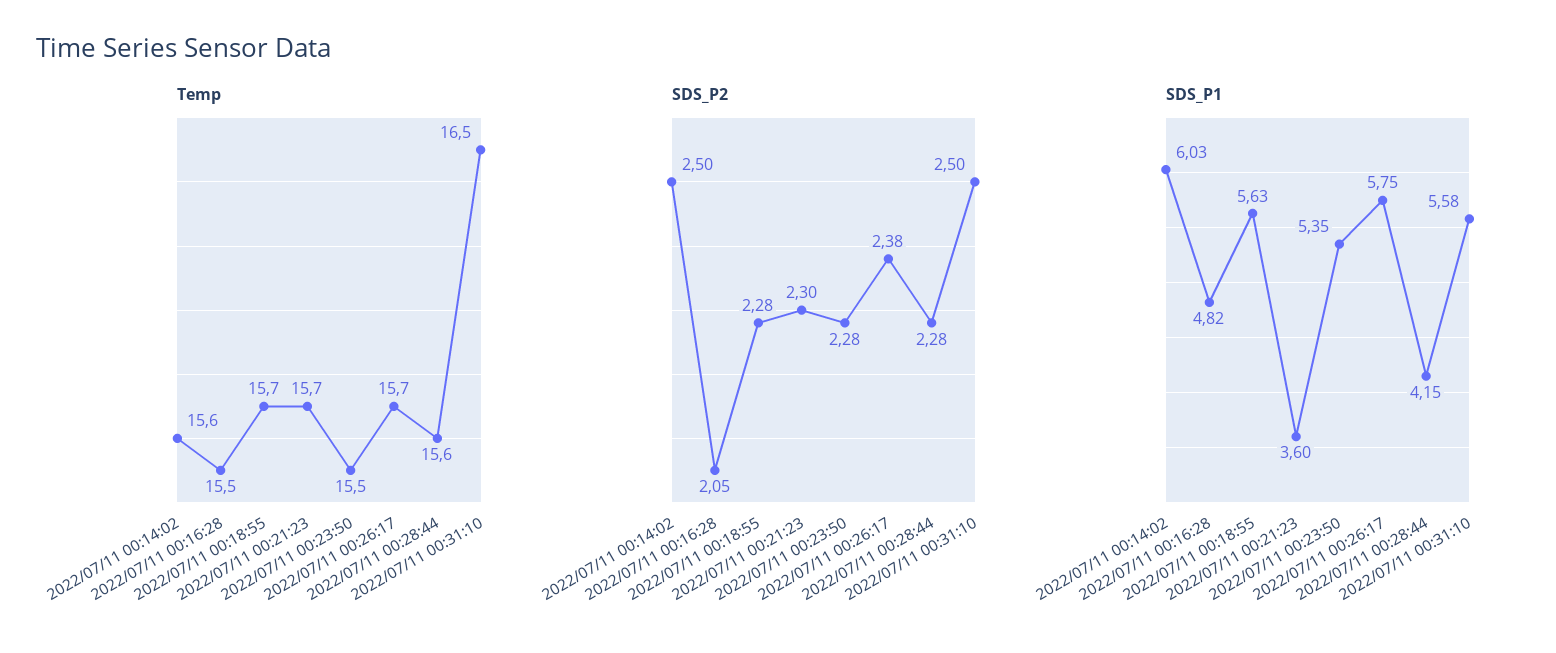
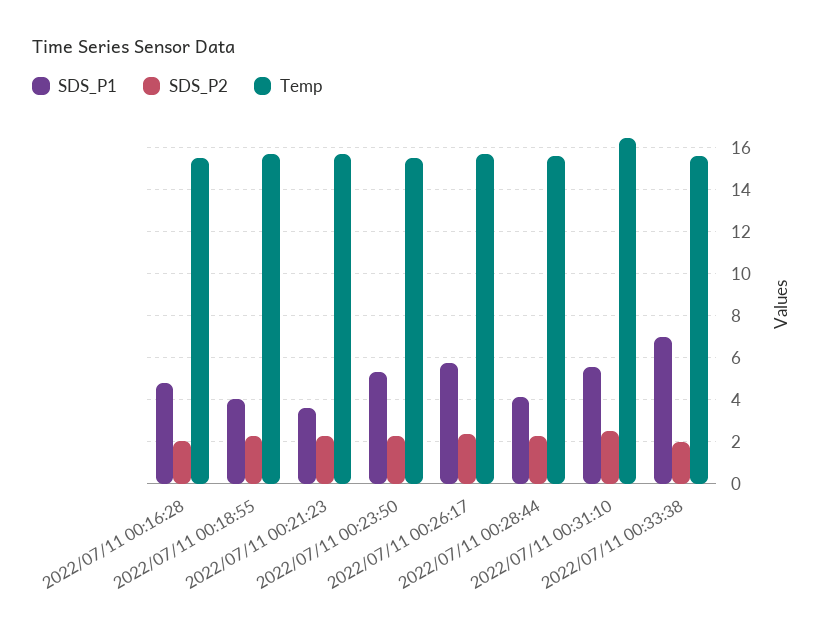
Temp, 2022/07/11 00:14:02: 15.6 -> none
SDS_P2, 2022/07/11 00:14:02: 2.5 -> none
SDS_P1, 2022/07/11 00:14:02: 6.03 -> none
SDS_P1, 2022/07/11 00:18:55: 5.63 -> 4
SDS_P1, 2022/07/11 00:33:38: none -> 7
SDS_P2, 2022/07/11 00:33:38: none -> 2
Temp, 2022/07/11 00:33:38: none -> 15.5

